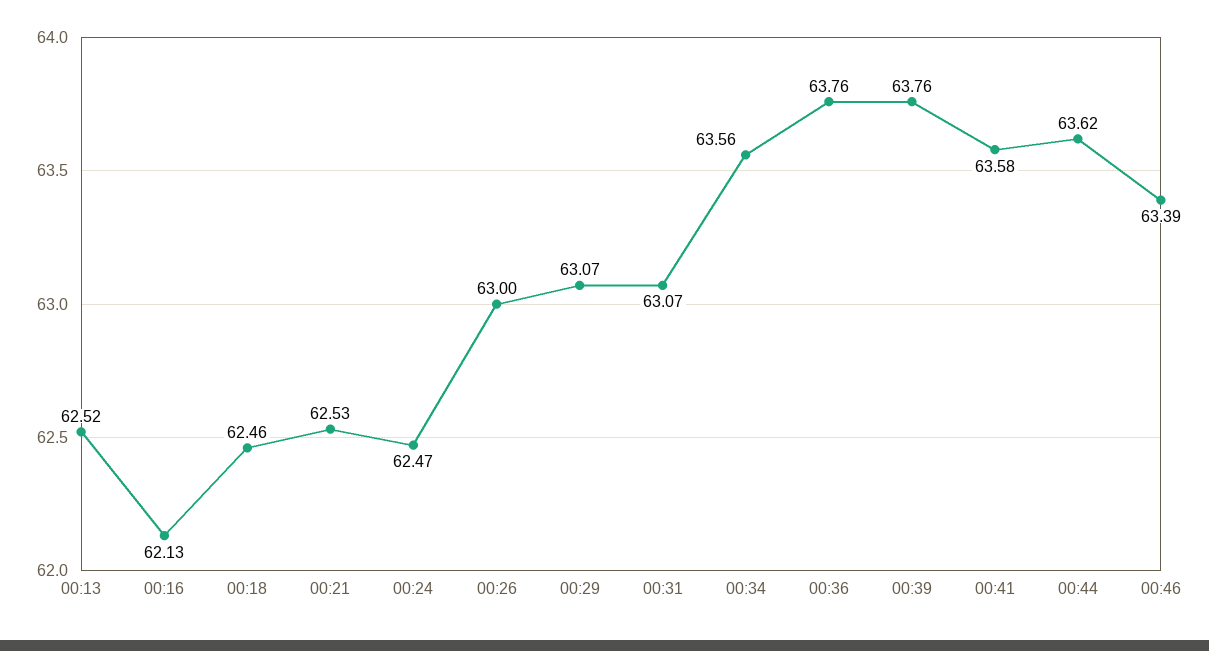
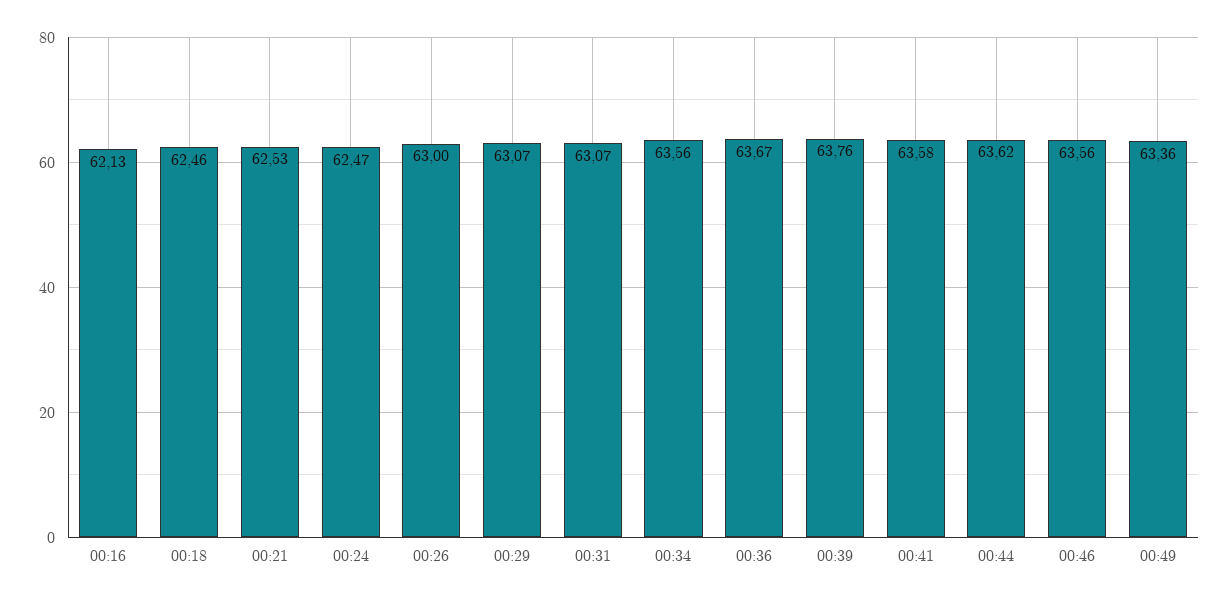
00:13: 62.52 -> none
00:36: 63.76 -> 63.67
00:46: 63.39 -> 63.56
00:49: none -> 63.36

